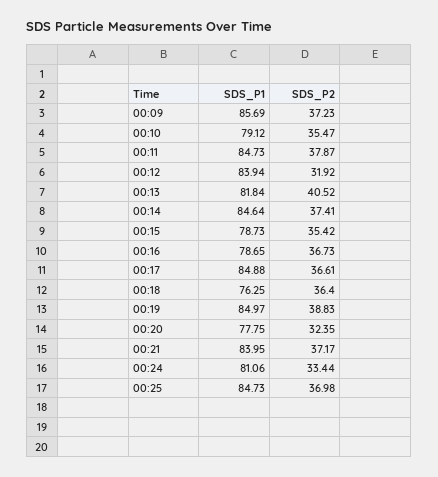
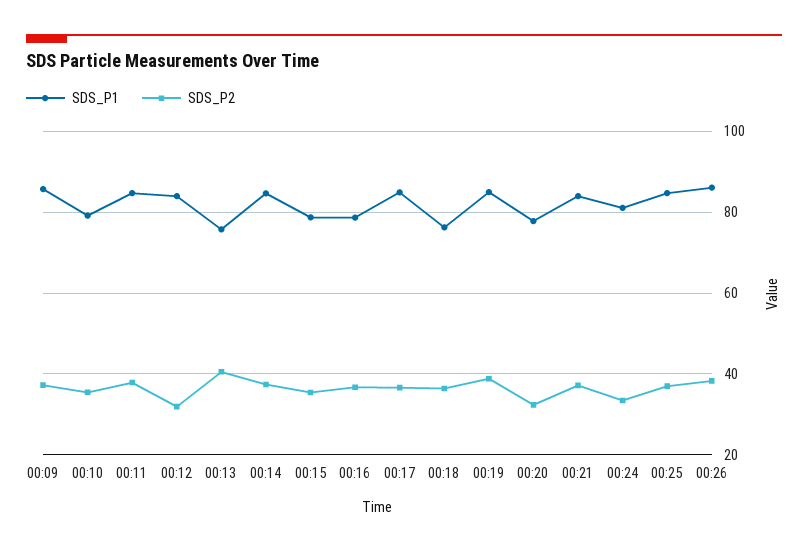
SDS_P1, 00:13: 81.84 -> 76
SDS_P1, 00:26: none -> 86
SDS_P2, 00:26: none -> 38

